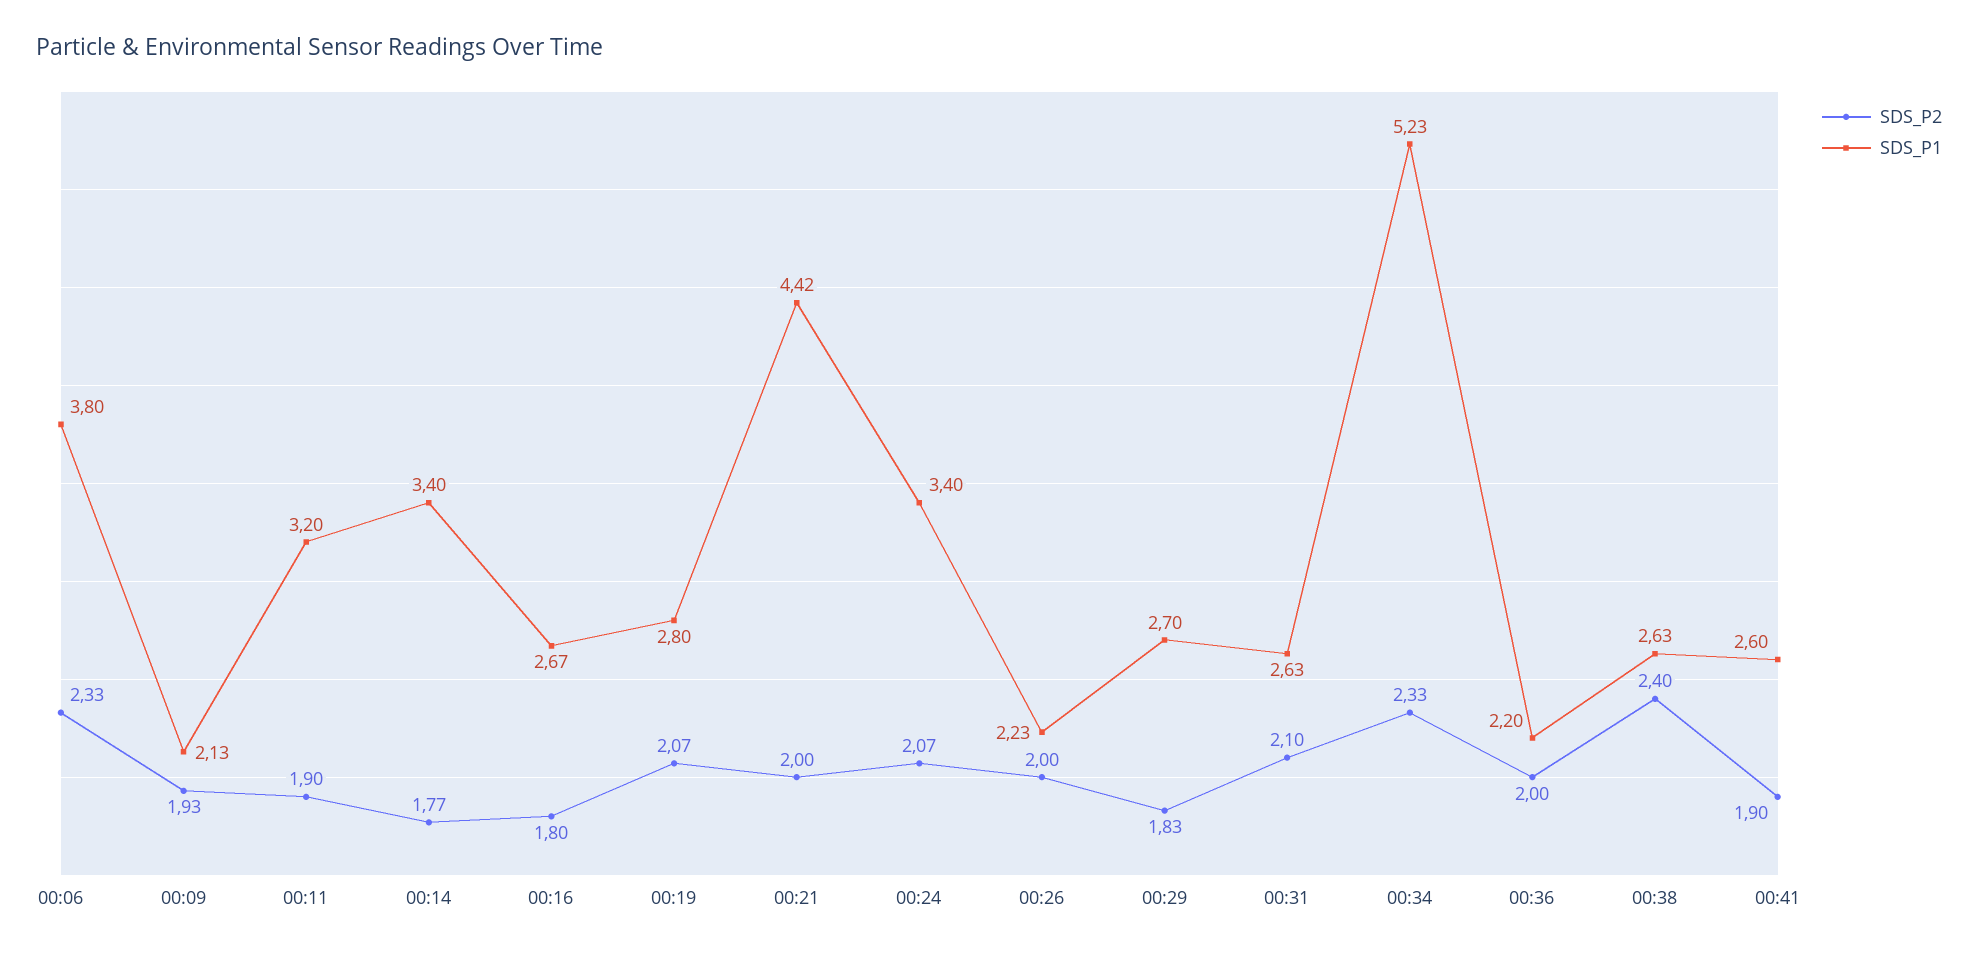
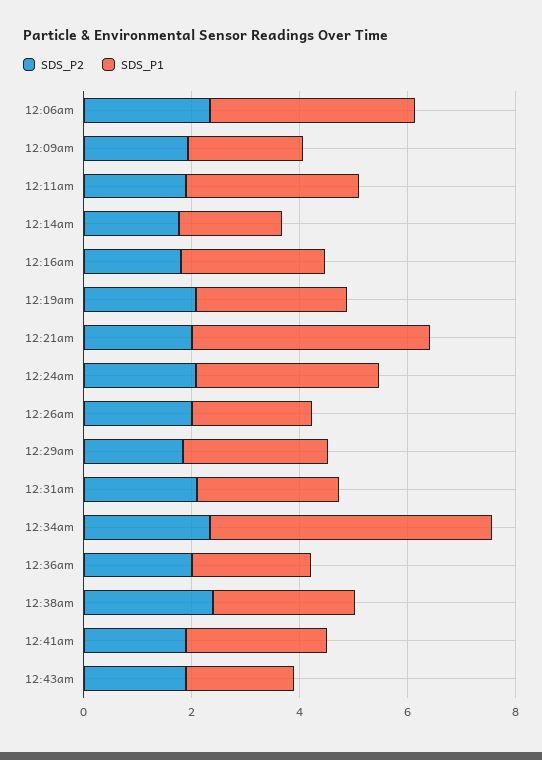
SDS_P1, 00:14: 3.4 -> 2
SDS_P2, 12:43am: none -> 2
SDS_P1, 12:43am: none -> 2

